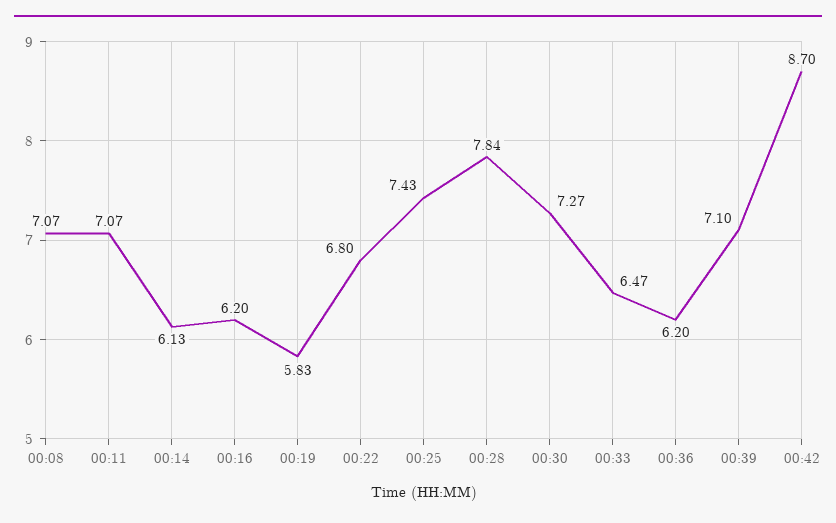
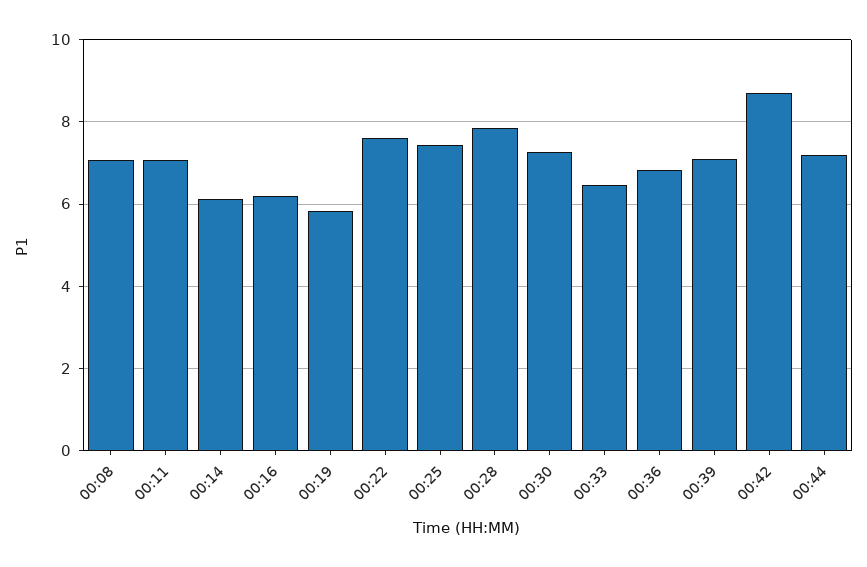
00:22: 6.8 -> 7.6
00:36: 6.2 -> 6.8
00:44: none -> 7.2

